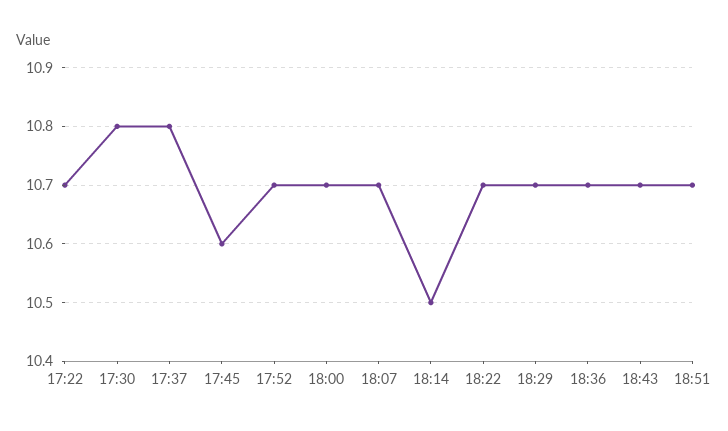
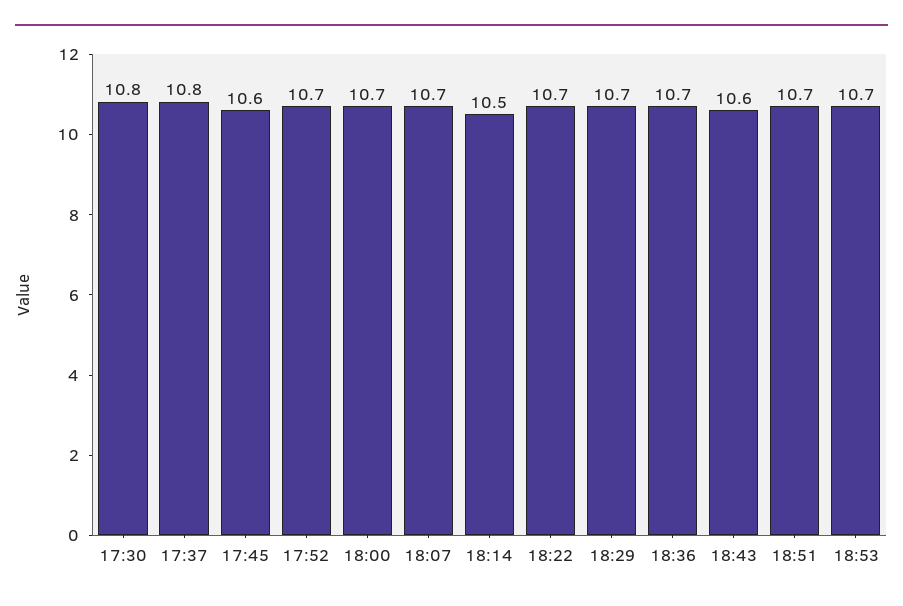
17:22: 10.7 -> none
18:43: 10.7 -> 10.6
18:53: none -> 10.7

